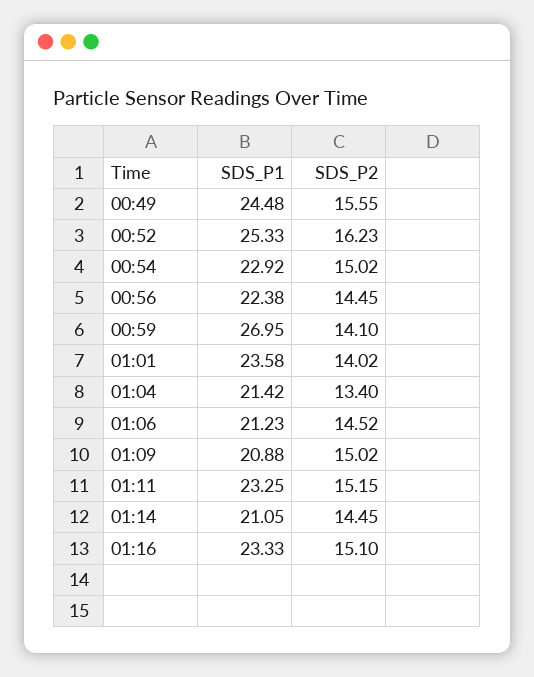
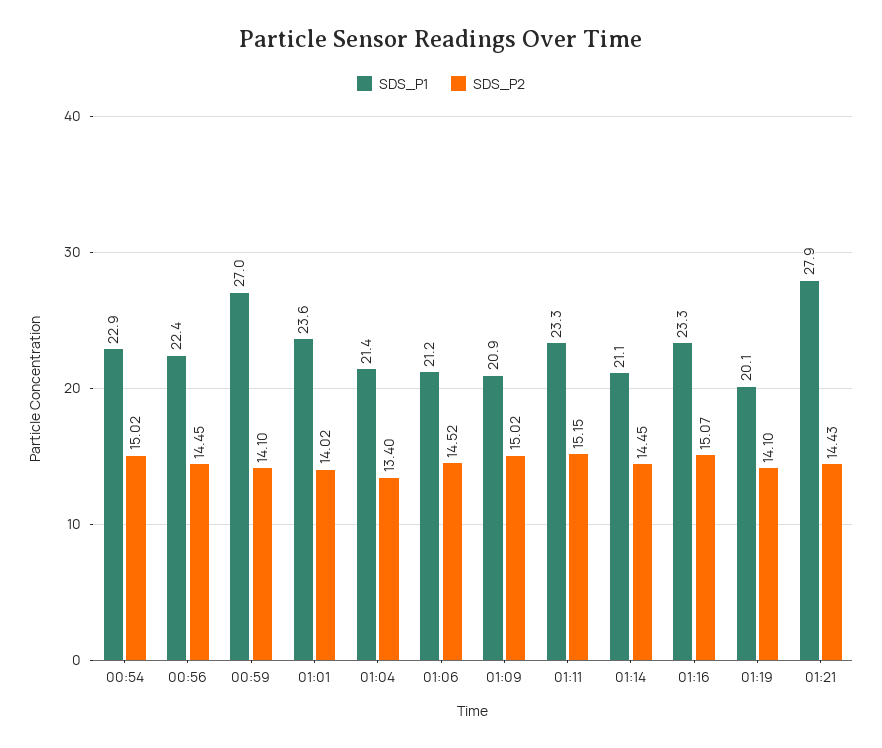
SDS_P1, 00:49: 24.48 -> none
SDS_P2, 00:49: 15.55 -> none
SDS_P1, 00:52: 25.33 -> none
SDS_P2, 00:52: 16.23 -> none
SDS_P2, 01:16: 15.1 -> 15.07
SDS_P1, 01:19: none -> 20.1
SDS_P2, 01:19: none -> 14.1
SDS_P1, 01:21: none -> 27.9
SDS_P2, 01:21: none -> 14.43

